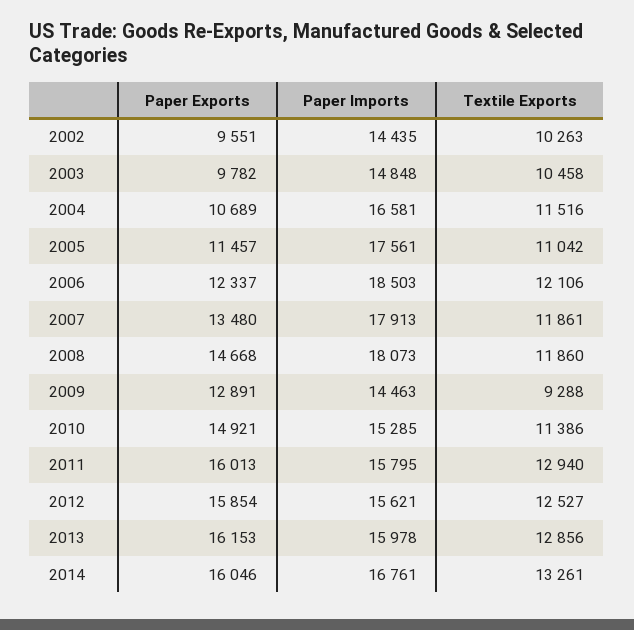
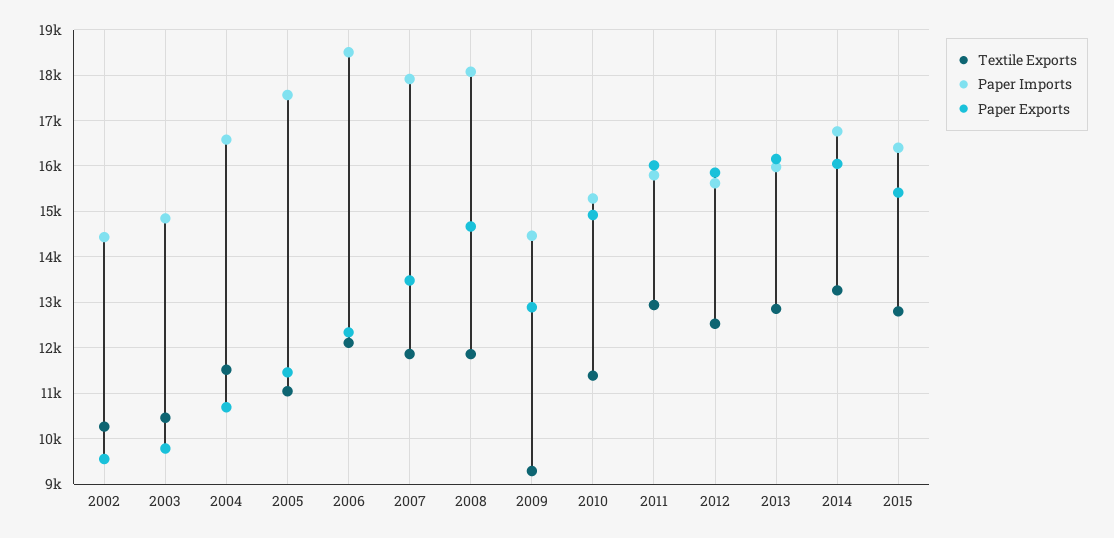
Textile Exports, 2015: none -> 12800
Paper Imports, 2015: none -> 16400
Paper Exports, 2015: none -> 15400

